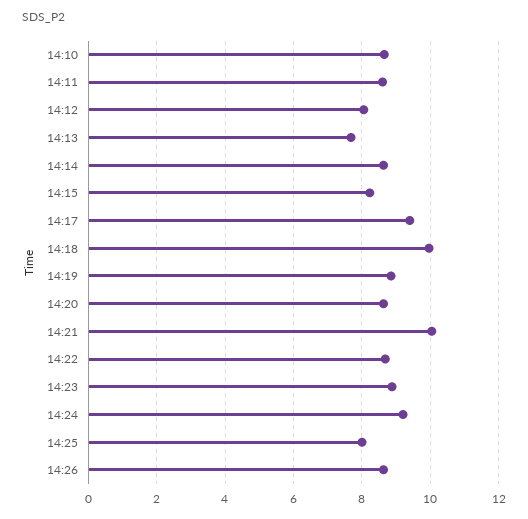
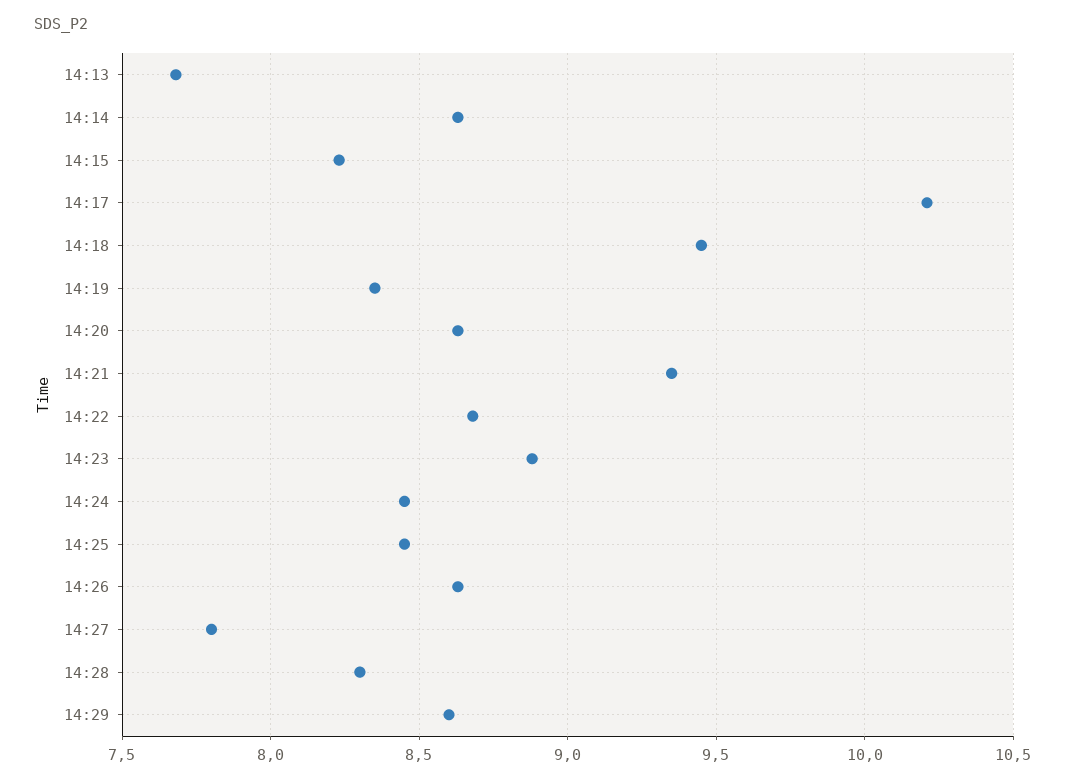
14:10: 8.6 -> none
14:11: 8.6 -> none
14:12: 8 -> none
14:17: 9.4 -> 10.2
14:18: 10 -> 9.45
14:19: 8.8 -> 8.35
14:21: 10 -> 9.35
14:24: 9.2 -> 8.45
14:25: 8 -> 8.45
14:27: none -> 7.8
14:28: none -> 8.3
14:29: none -> 8.6

